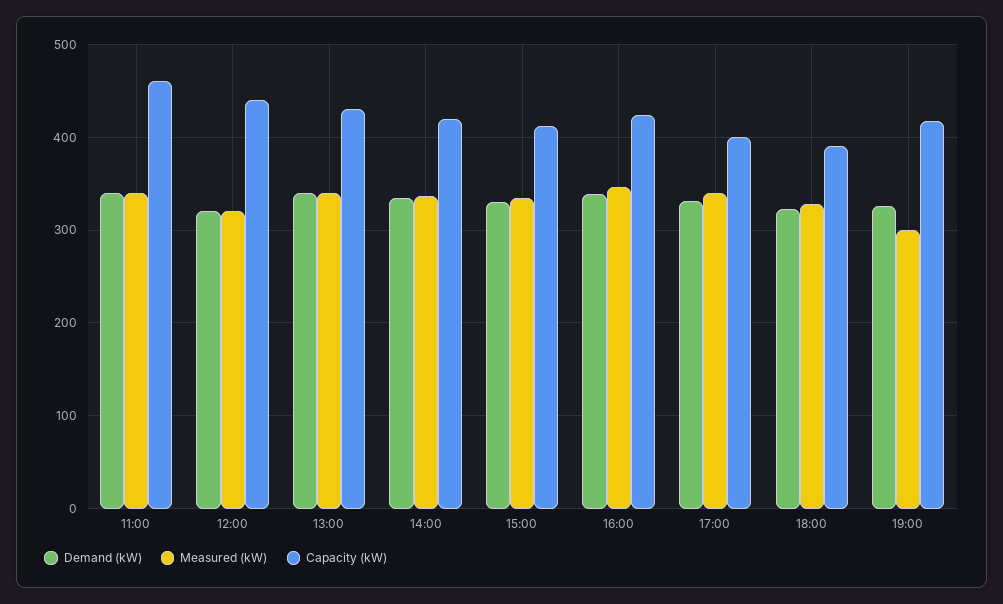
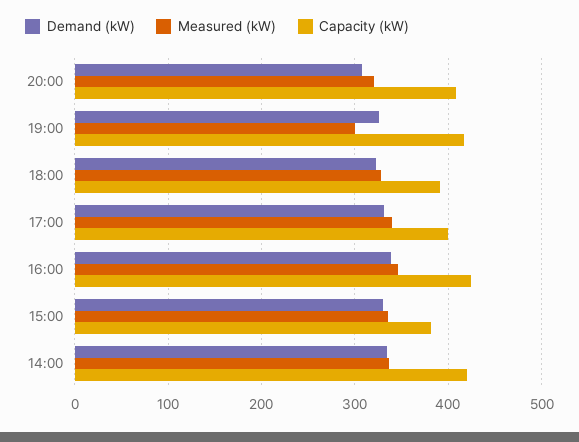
Demand (kW), 11:00: 340 -> none
Measured (kW), 11:00: 340 -> none
Capacity (kW), 11:00: 460 -> none
Demand (kW), 12:00: 320 -> none
Measured (kW), 12:00: 320 -> none
Capacity (kW), 12:00: 440 -> none
Demand (kW), 13:00: 340 -> none
Measured (kW), 13:00: 340 -> none
Capacity (kW), 13:00: 430 -> none
Capacity (kW), 15:00: 410 -> 380
Demand (kW), 20:00: none -> 310
Measured (kW), 20:00: none -> 320
Capacity (kW), 20:00: none -> 410

